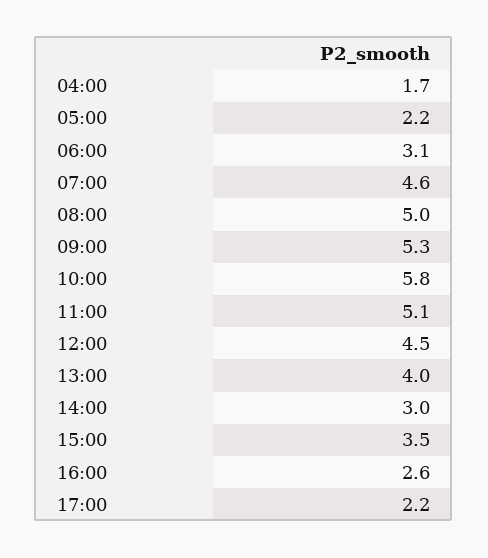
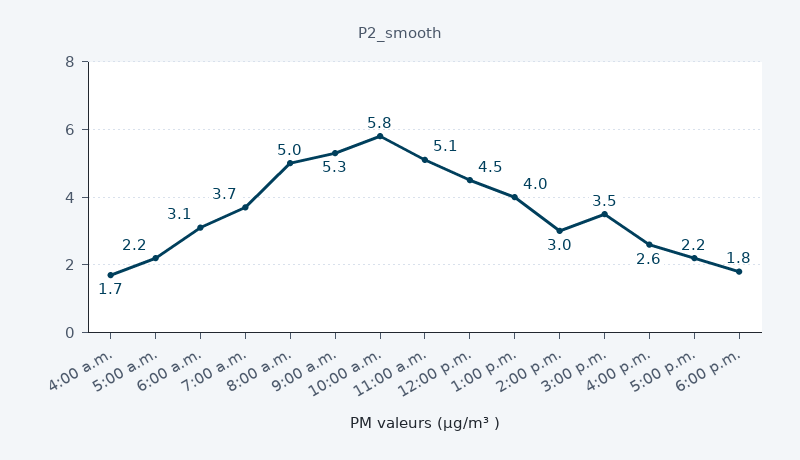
07:00: 4.6 -> 3.7
6:00 p.m.: none -> 1.8

